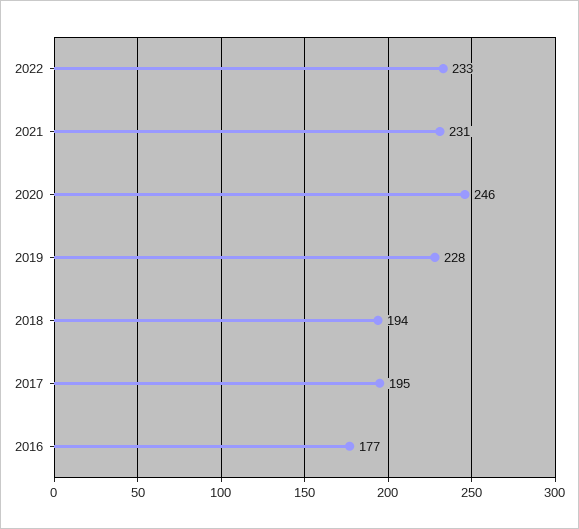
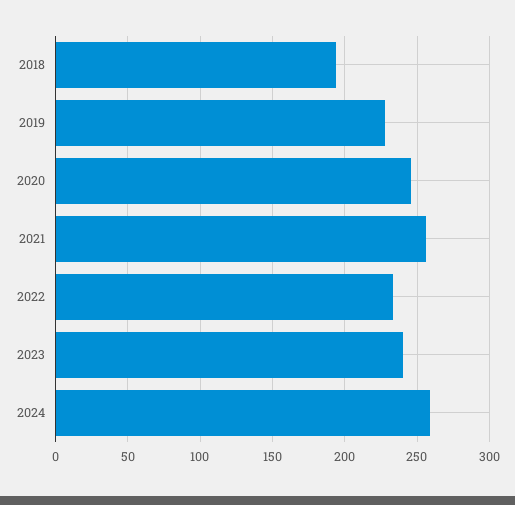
2021: 231 -> 255
2017: 195 -> none
2016: 177 -> none
2023: none -> 240
2024: none -> 260

